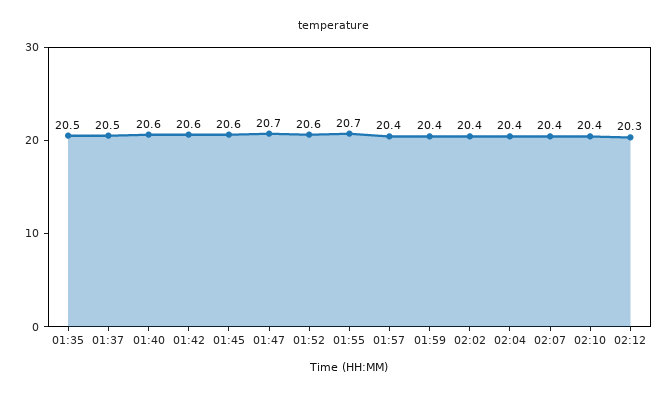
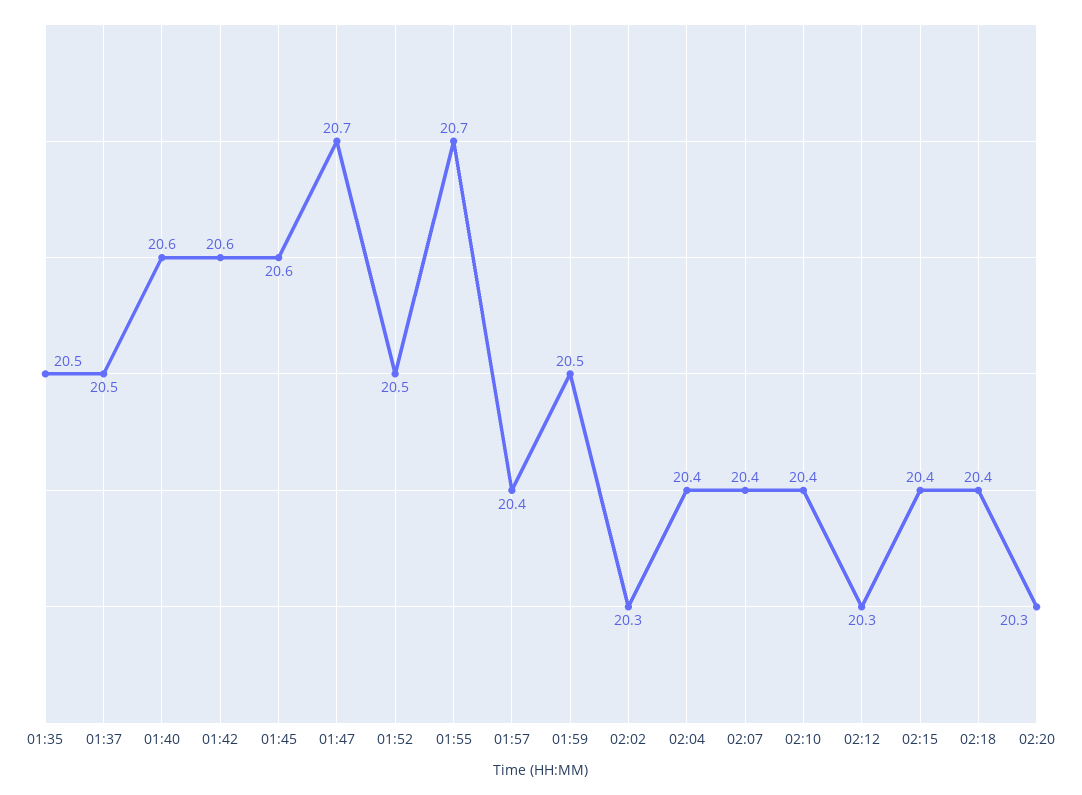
01:52: 20.6 -> 20.5
01:59: 20.4 -> 20.5
02:02: 20.4 -> 20.3
02:15: none -> 20.4
02:18: none -> 20.4
02:20: none -> 20.3

